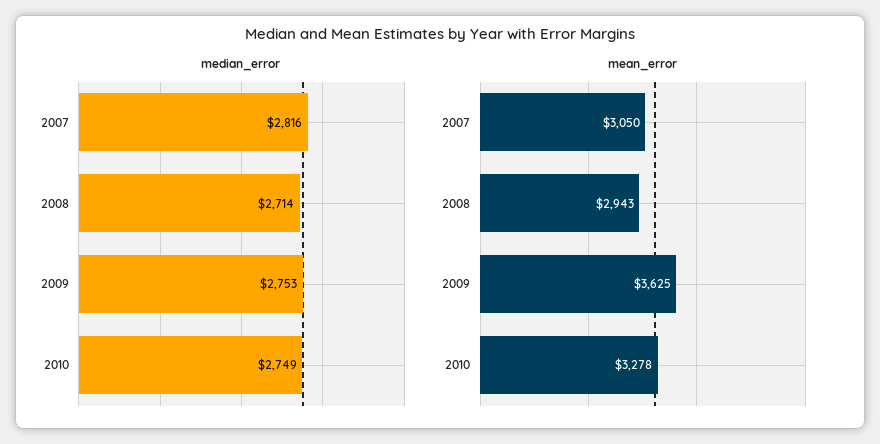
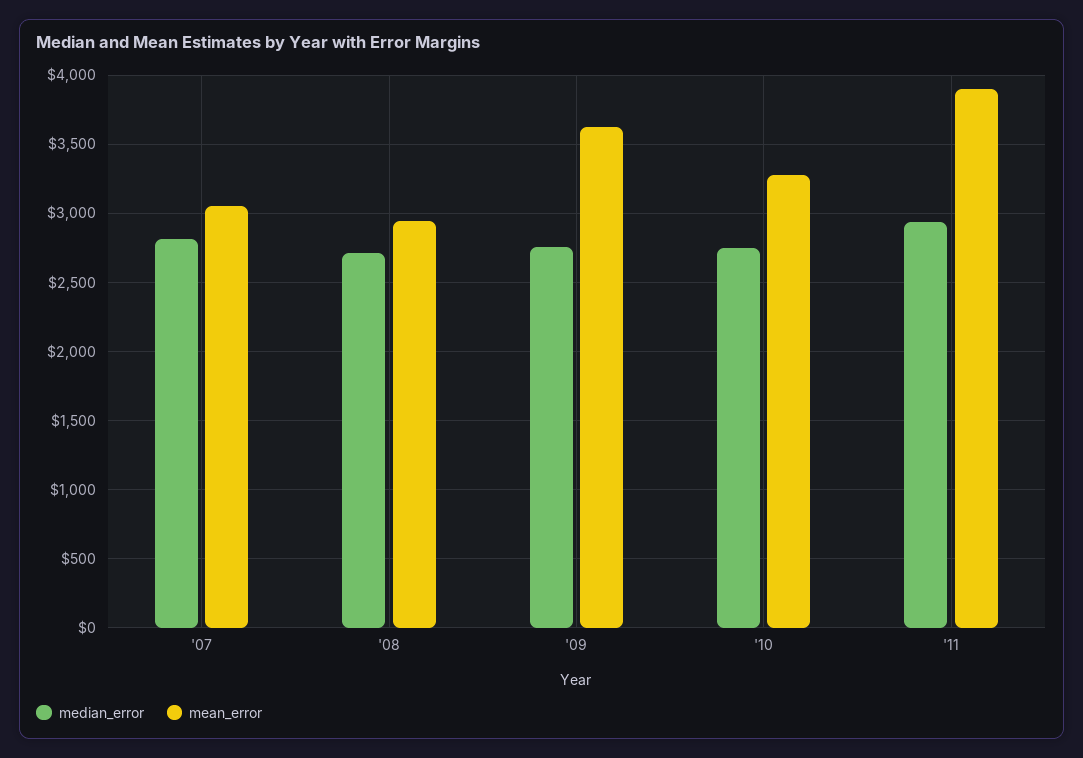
median_error, '11: none -> 2950
mean_error, '11: none -> 3900

